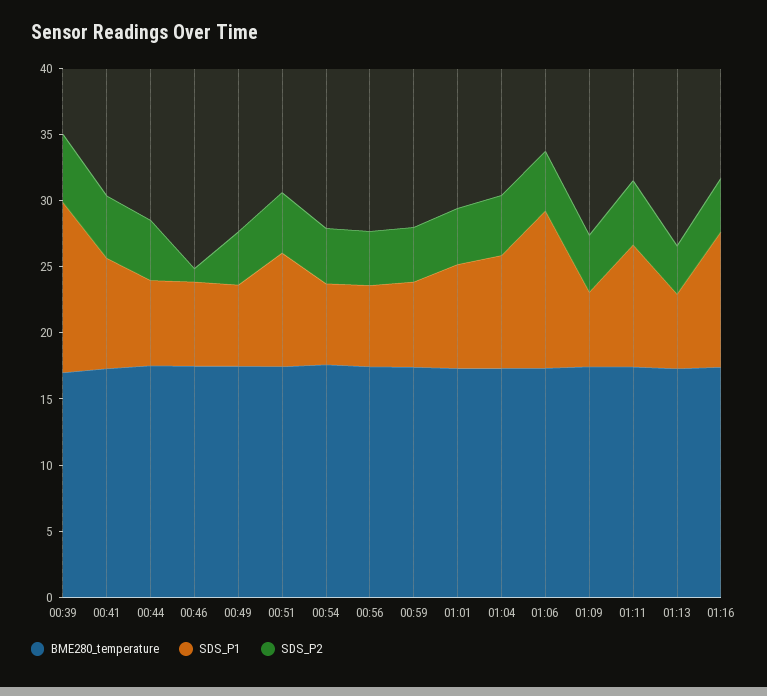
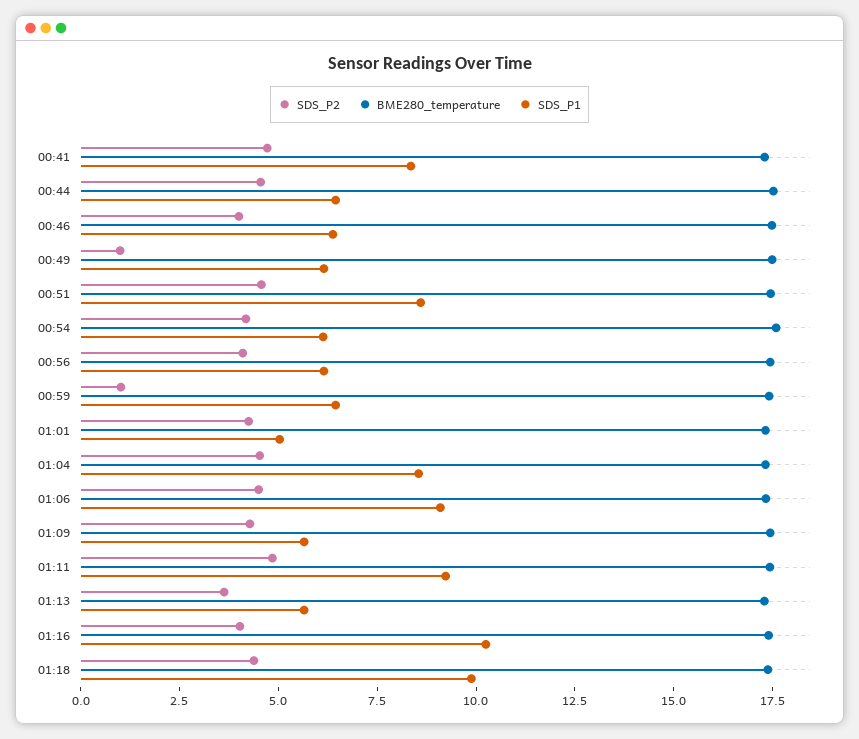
BME280_temperature, 00:39: 17 -> none
SDS_P1, 00:39: 13 -> none
SDS_P2, 00:39: 5 -> none
SDS_P2, 00:46: 1 -> 4
SDS_P2, 00:49: 4 -> 1
SDS_P2, 00:59: 4 -> 1
SDS_P1, 01:01: 8 -> 5
SDS_P1, 01:06: 12 -> 9
SDS_P2, 01:18: none -> 4.5
BME280_temperature, 01:18: none -> 17.5
SDS_P1, 01:18: none -> 10

